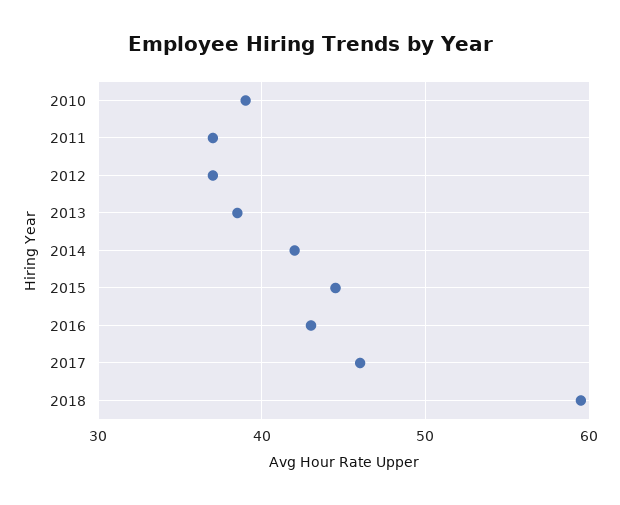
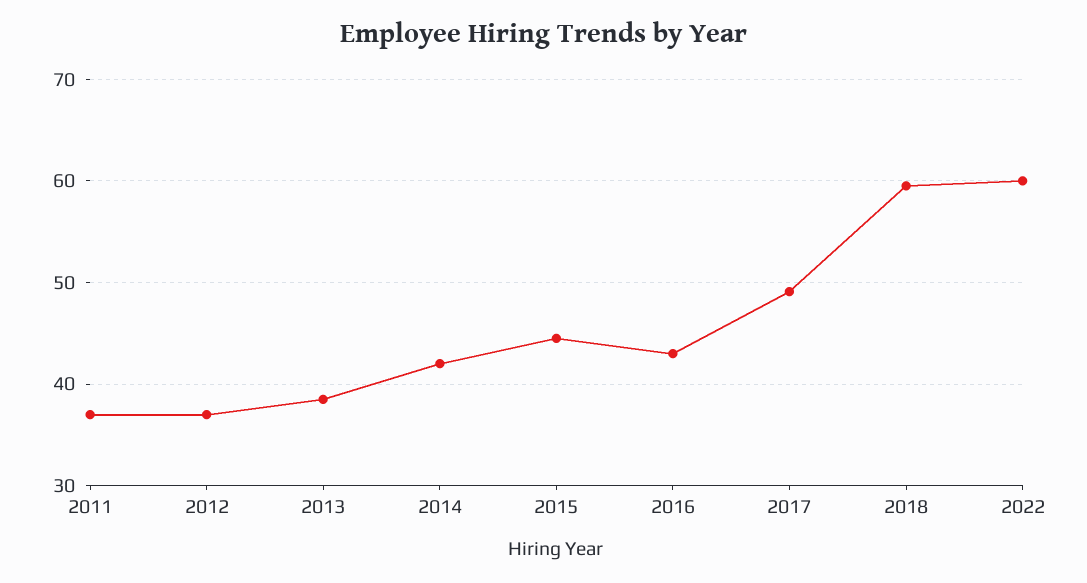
2010: 39 -> none
2017: 46 -> 49
2022: none -> 60

